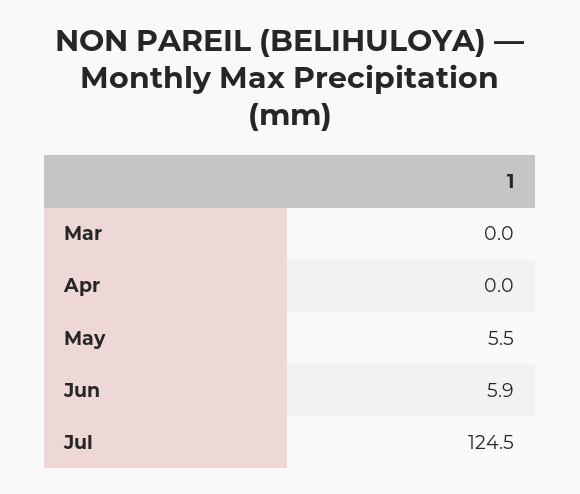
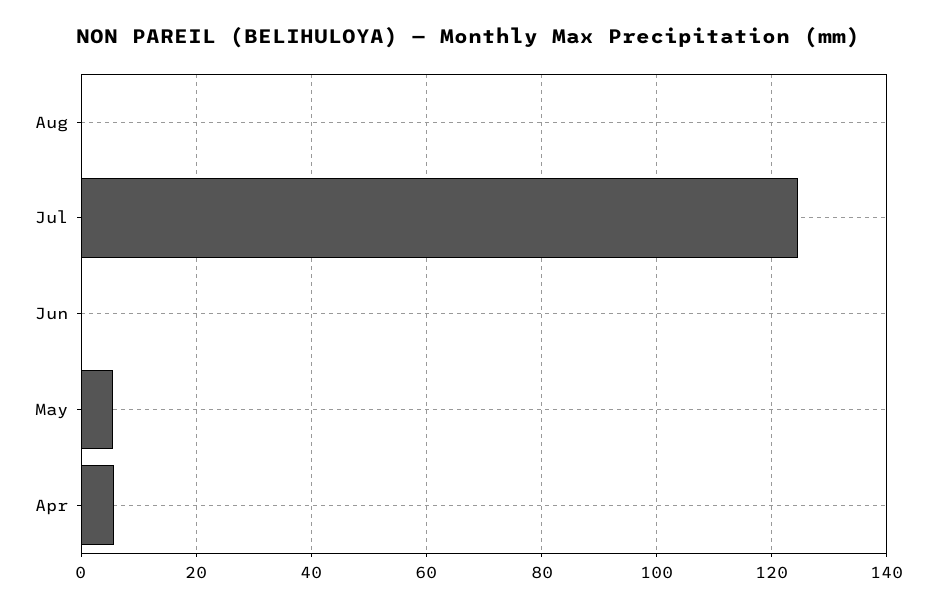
Mar: 0 -> none
Apr: 0 -> 6
Jun: 5.9 -> 0
Aug: none -> 0

